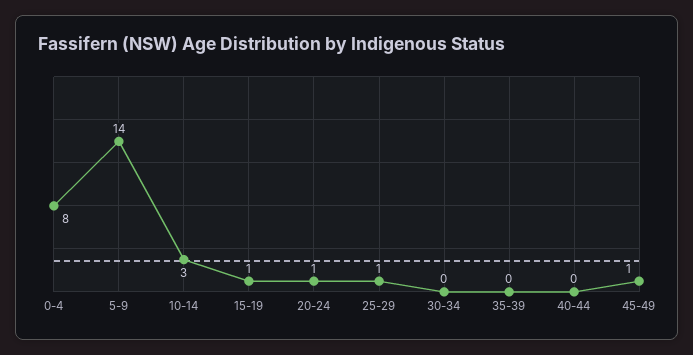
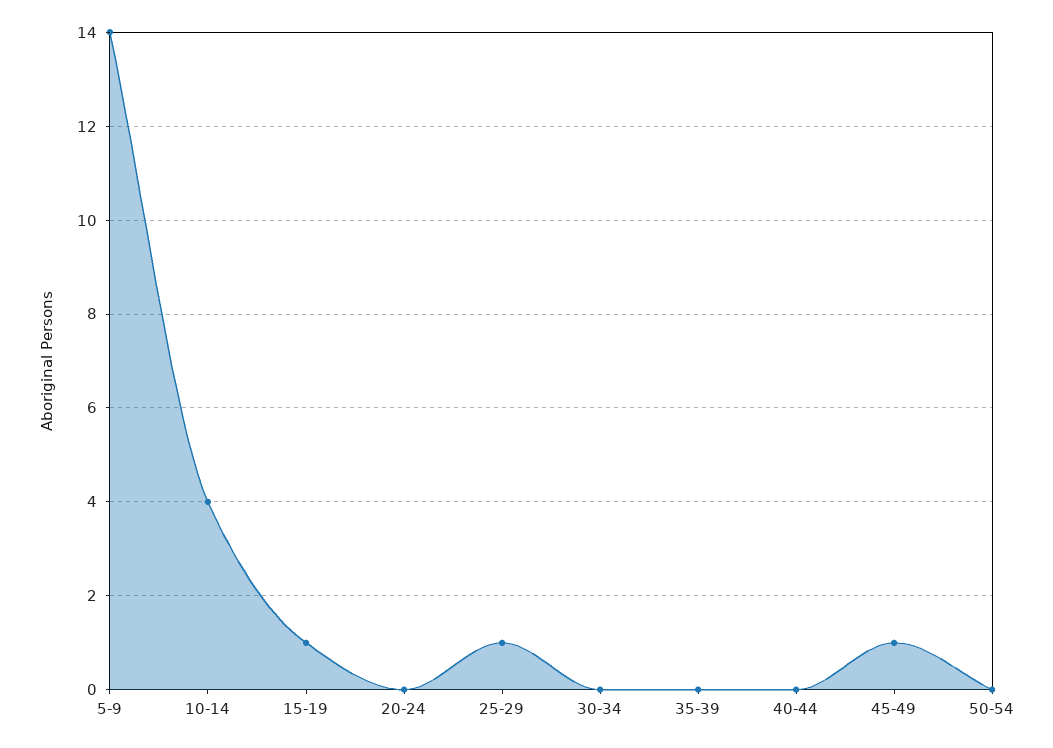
0-4: 8 -> none
10-14: 3 -> 4
20-24: 1 -> 0
50-54: none -> 0

